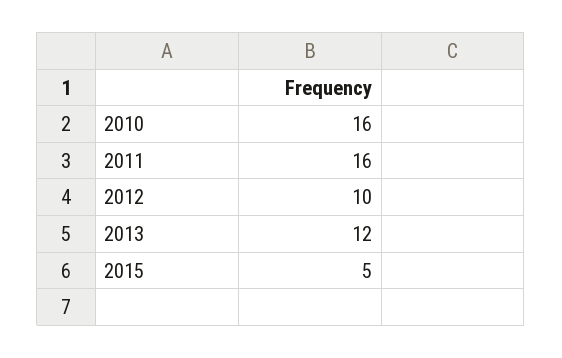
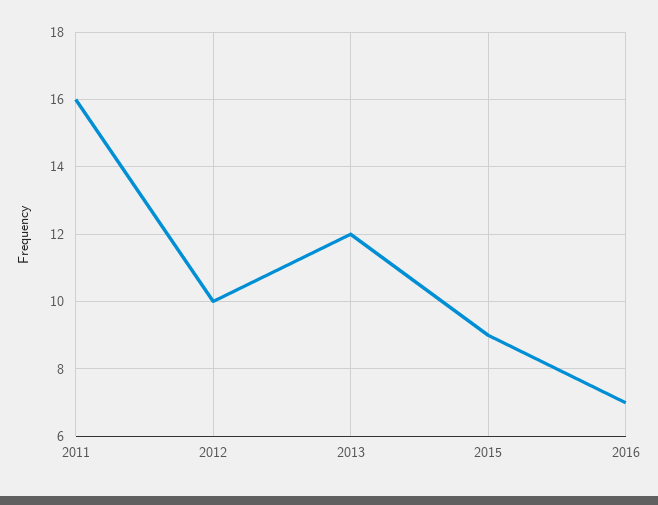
2010: 16 -> none
2015: 5 -> 9
2016: none -> 7

